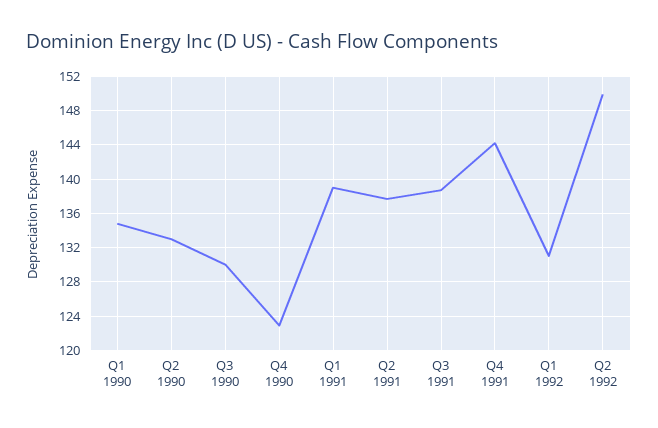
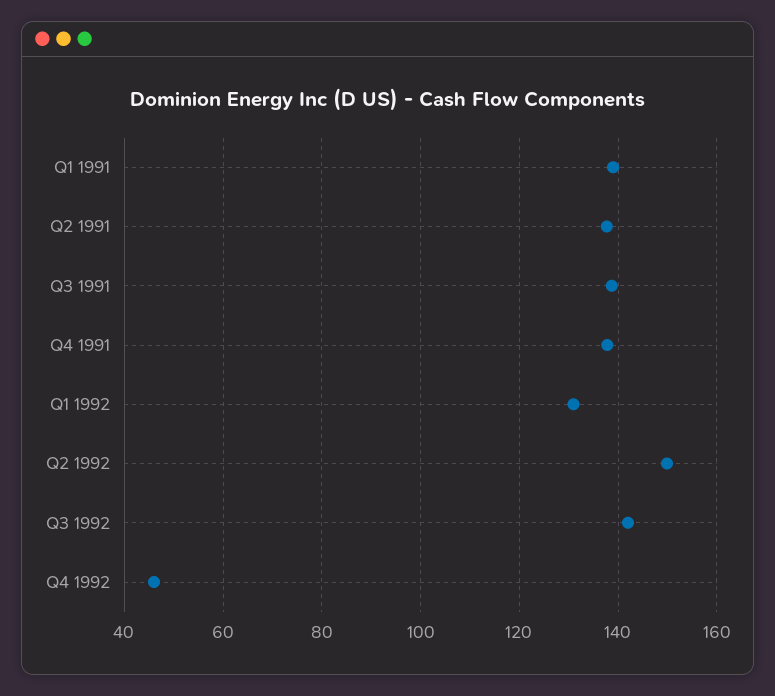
Q1 1990: 135 -> none
Q2 1990: 133 -> none
Q3 1990: 130 -> none
Q4 1990: 123 -> none
Q4 1991: 144 -> 138
Q3 1992: none -> 142
Q4 1992: none -> 46

